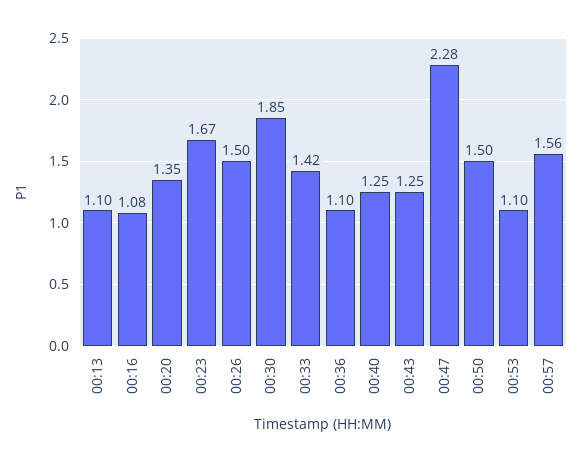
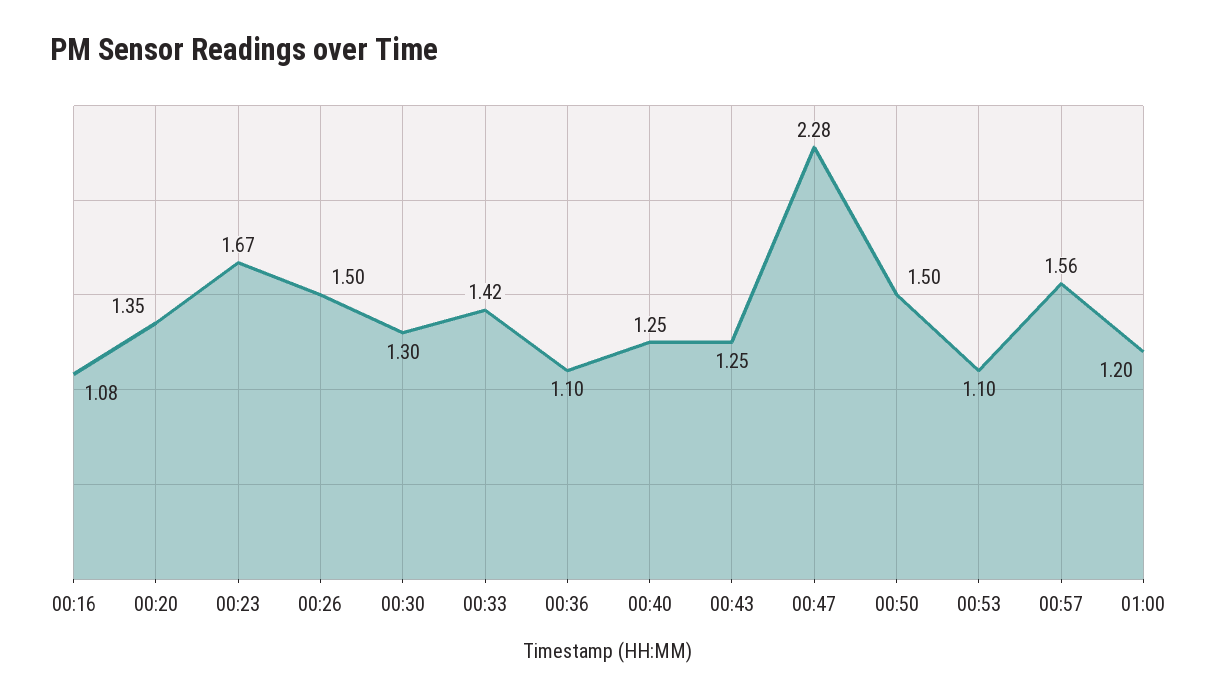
00:13: 1.1 -> none
00:30: 1.85 -> 1.3
01:00: none -> 1.2

